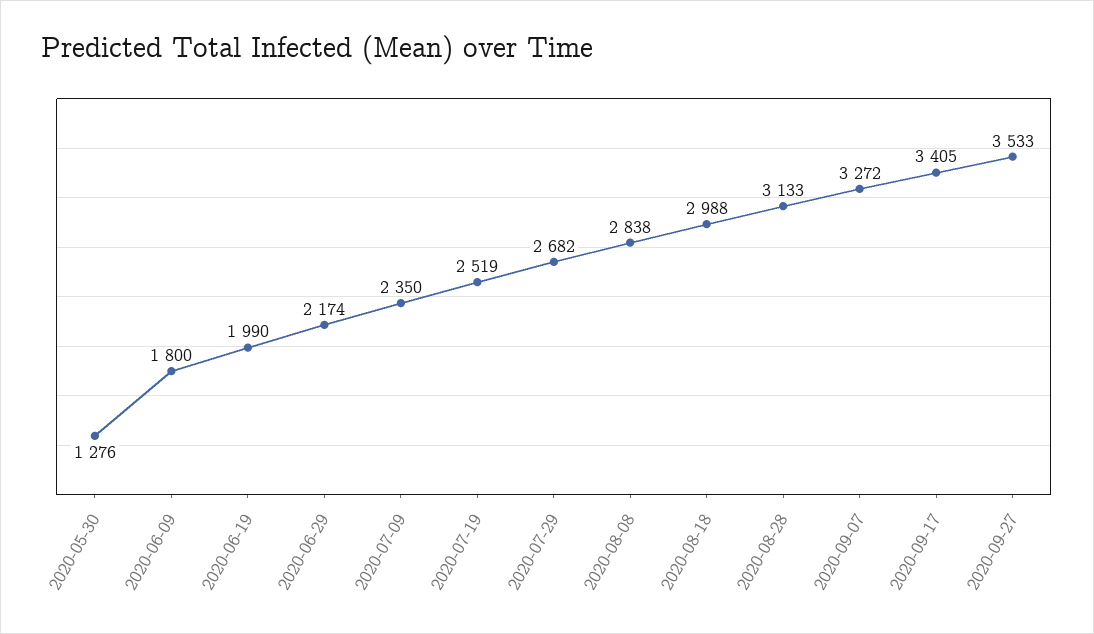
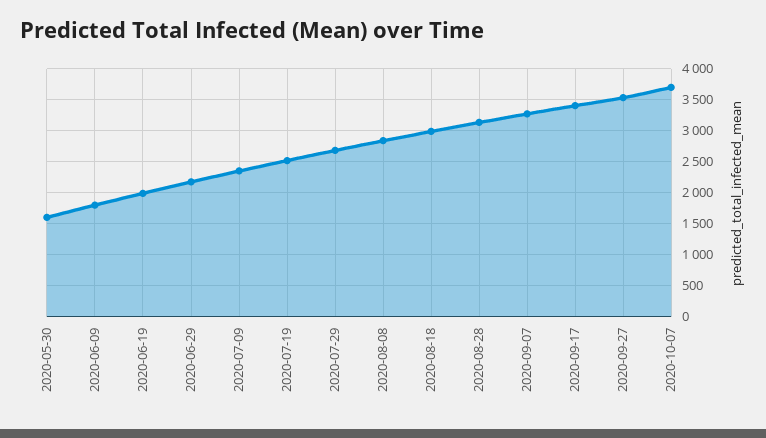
2020-05-30: 1276 -> 1600
2020-10-07: none -> 3700

